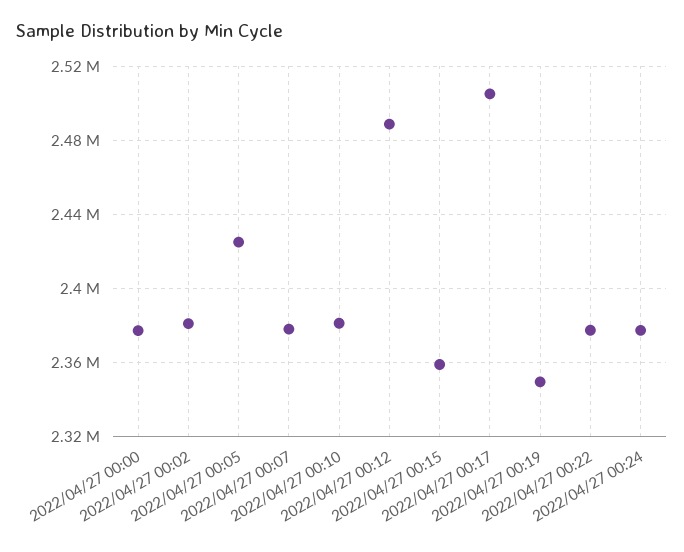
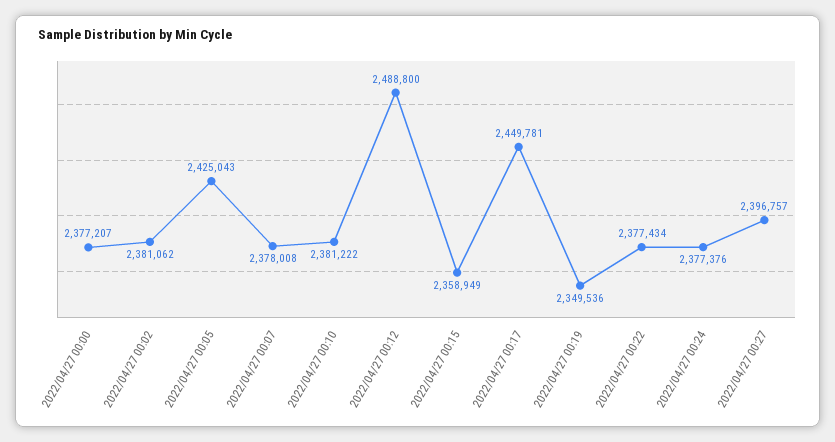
2022/04/27 00:17: 2505000 -> 2449781
2022/04/27 00:27: none -> 2396757

